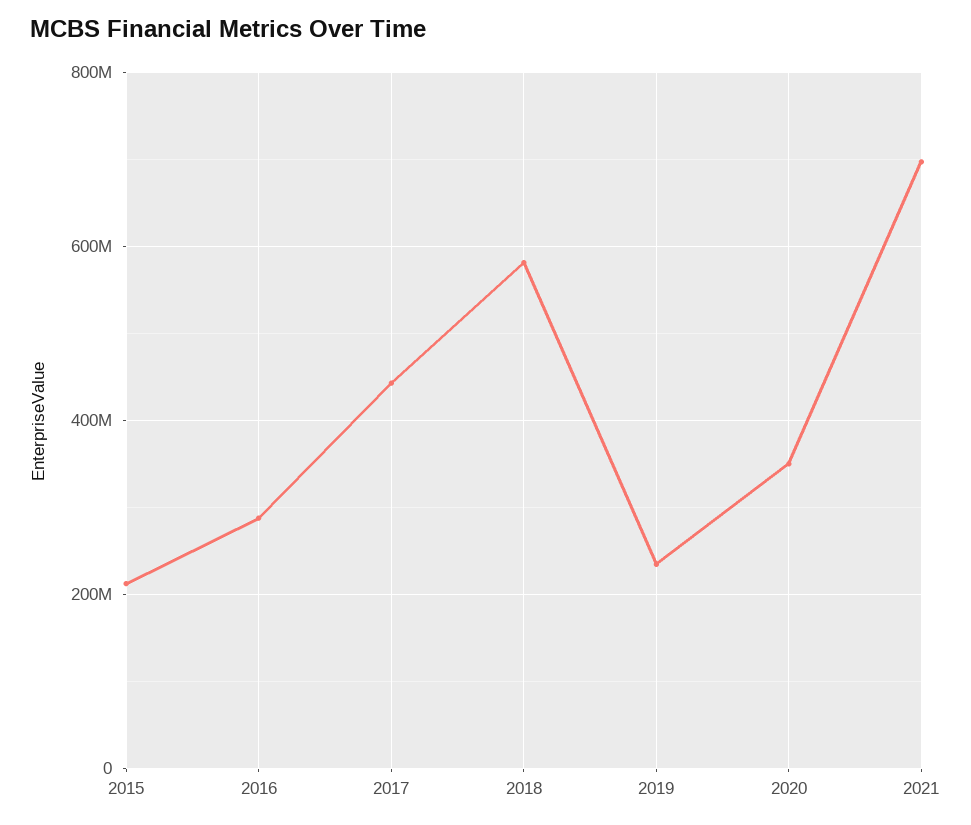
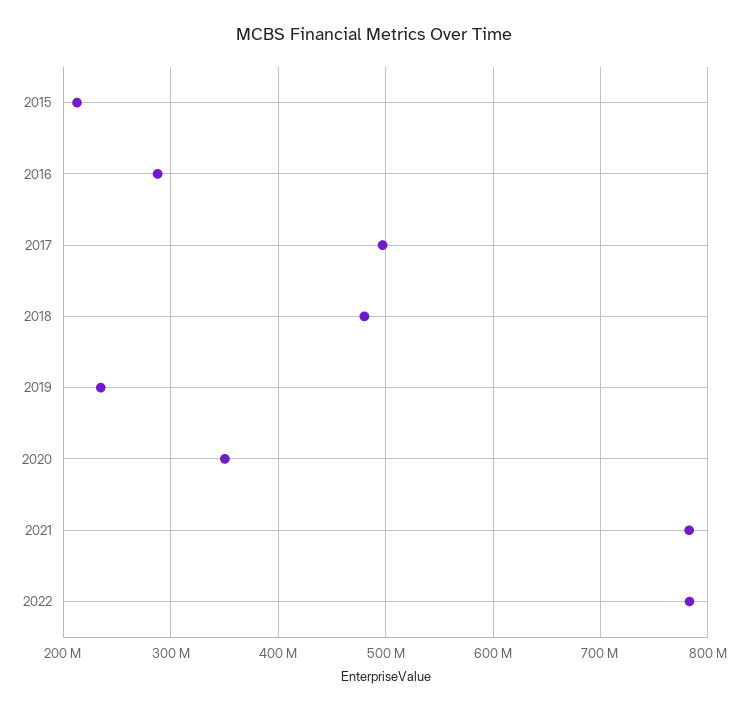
2017: 440000000 -> 500000000
2018: 580000000 -> 480000000
2021: 700000000 -> 780000000
2022: none -> 780000000

